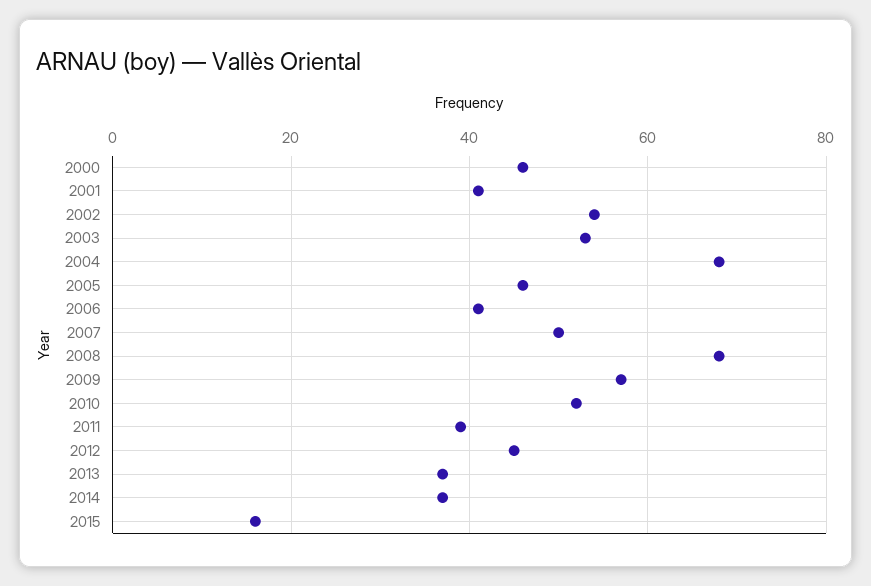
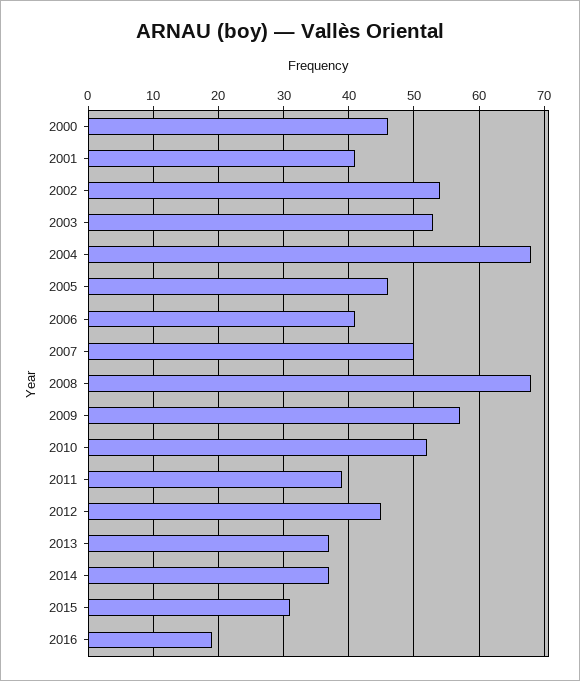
2015: 15 -> 31
2016: none -> 19

